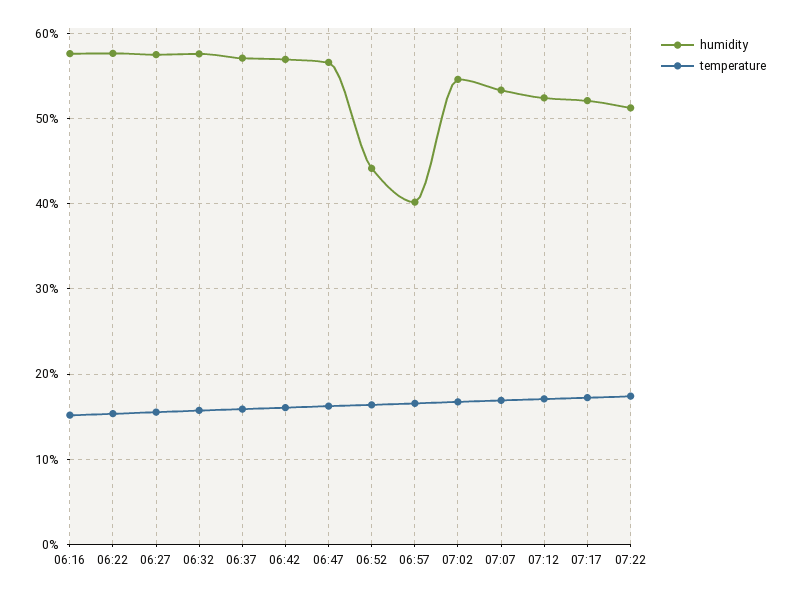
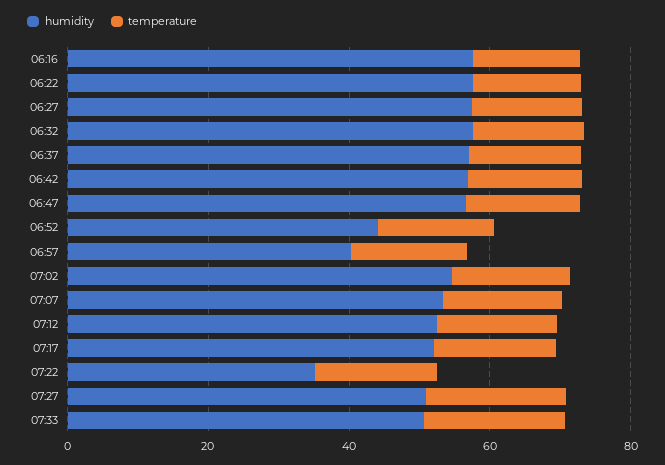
humidity, 07:22: 51 -> 35
humidity, 07:27: none -> 50
temperature, 07:27: none -> 20
humidity, 07:33: none -> 50
temperature, 07:33: none -> 20

